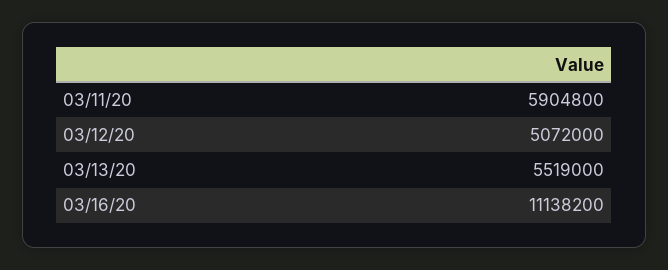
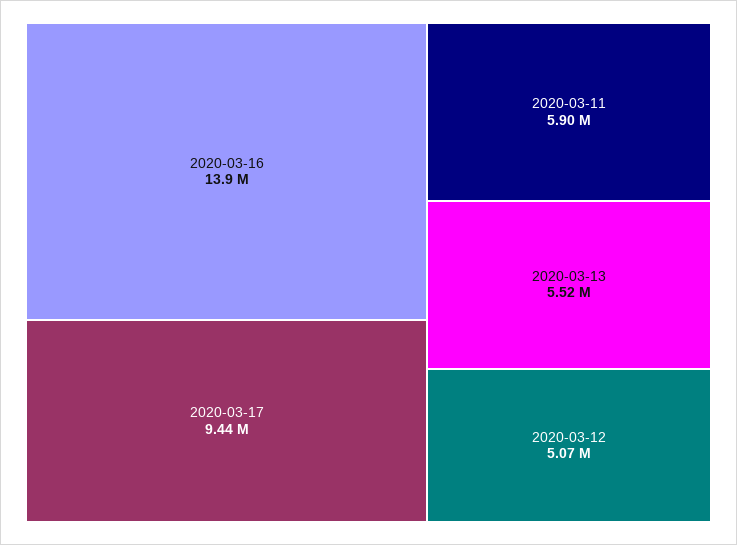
03/16/20: 11138200 -> 13900000
2020-03-17: none -> 9440000

